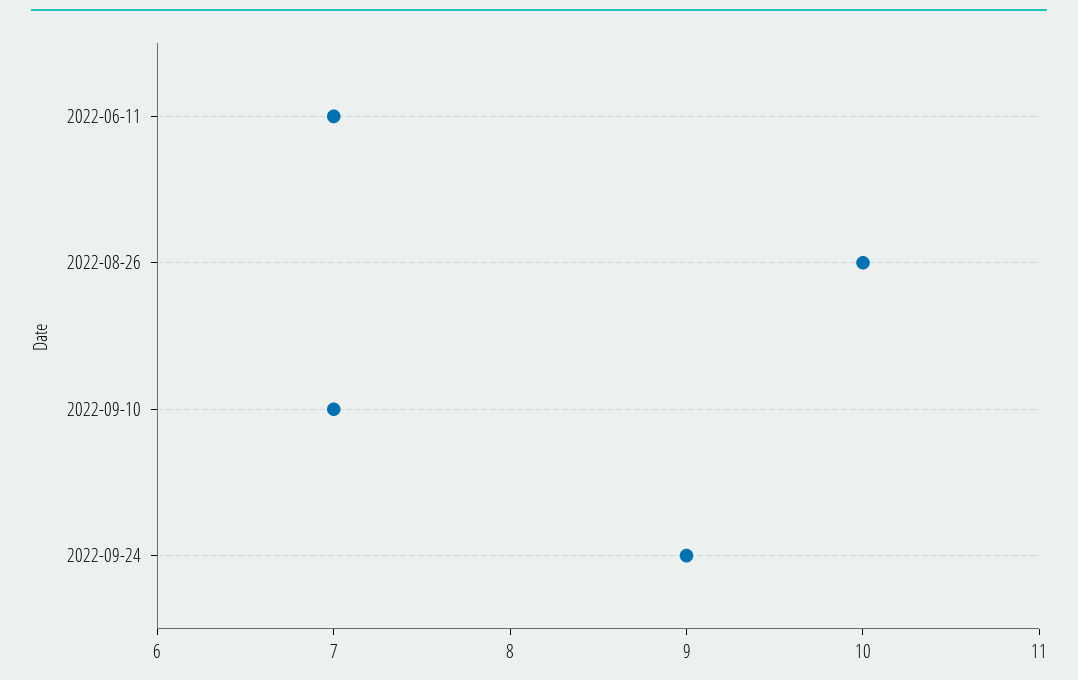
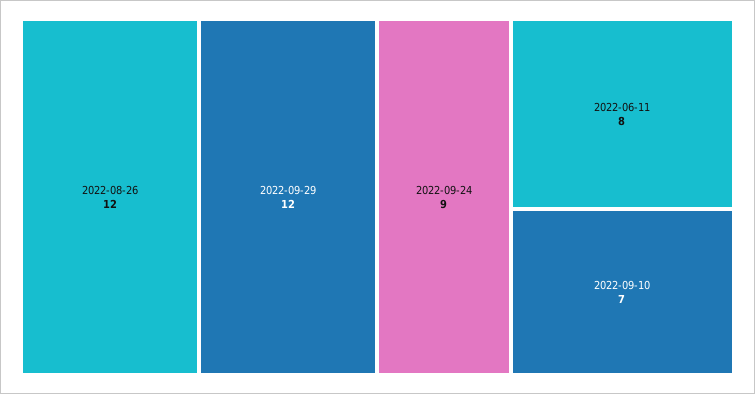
2022-06-11: 7 -> 8
2022-08-26: 10 -> 12
2022-09-29: none -> 12

